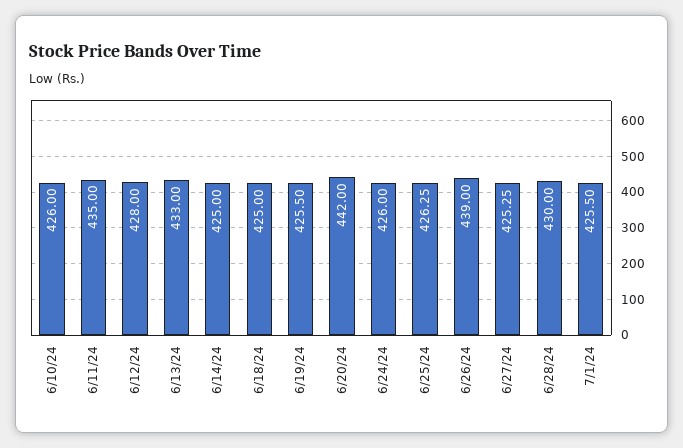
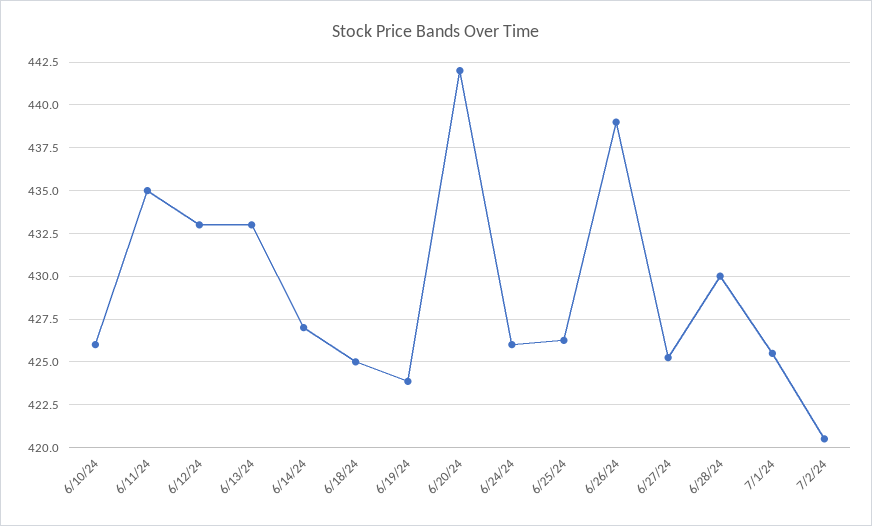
6/12/24: 428 -> 433
6/14/24: 425 -> 427
6/19/24: 425.5 -> 424
7/2/24: none -> 420.5

